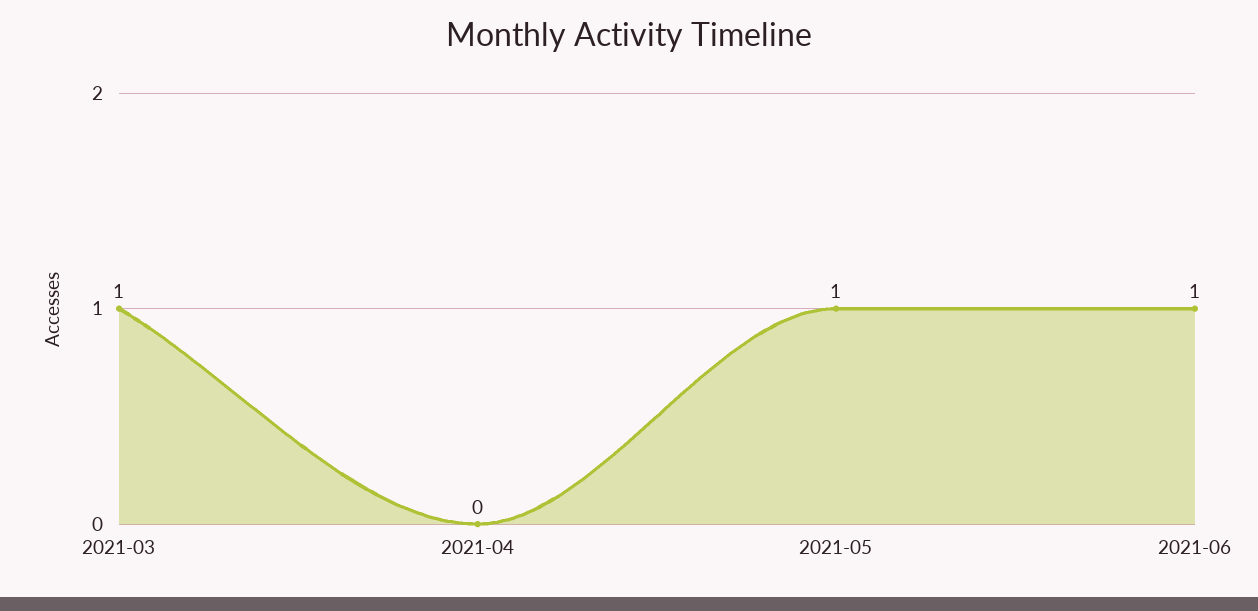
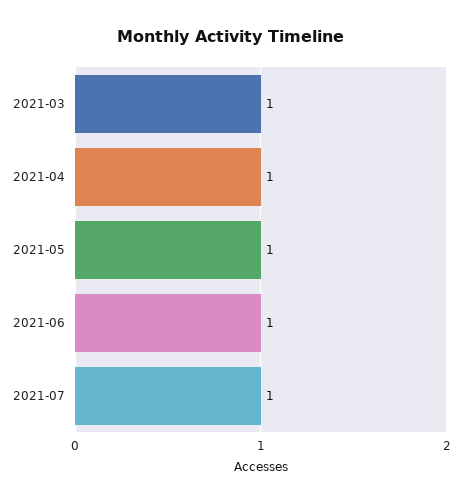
2021-04: 0 -> 1
2021-07: none -> 1

